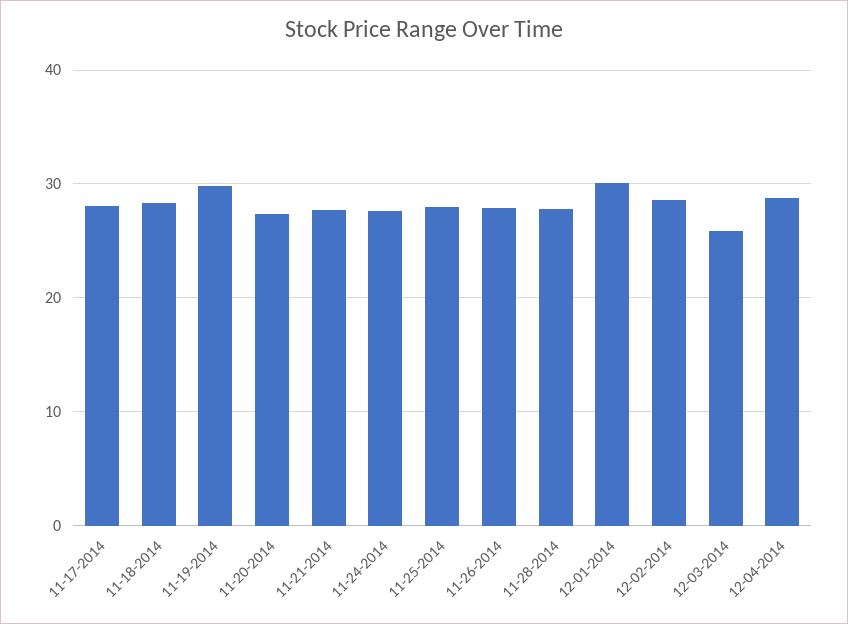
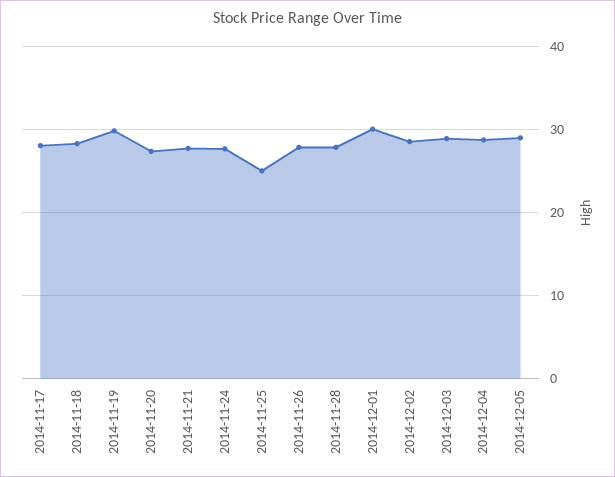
11-25-2014: 28 -> 25
12-03-2014: 26 -> 29
2014-12-05: none -> 29

